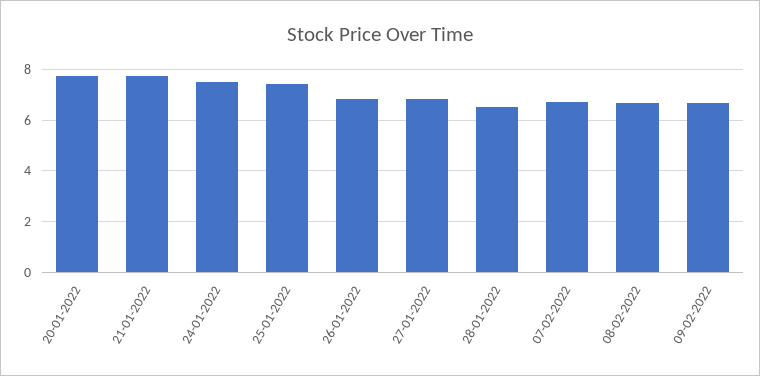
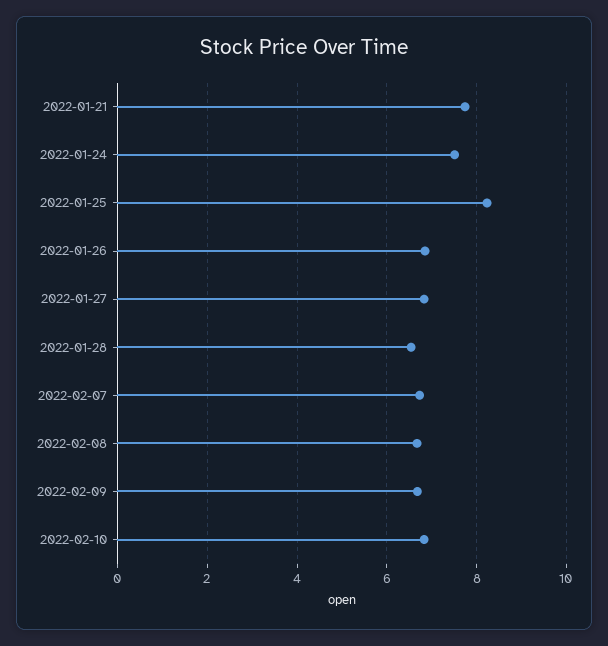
20-01-2022: 7.75 -> none
25-01-2022: 7.5 -> 8.2
2022-02-10: none -> 6.8

